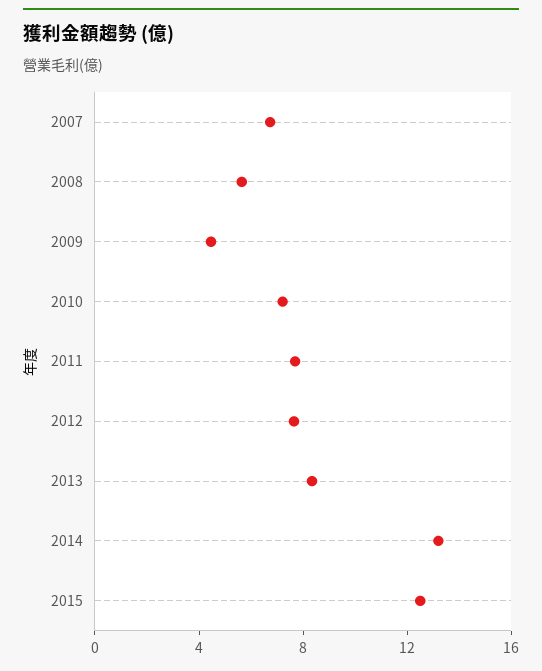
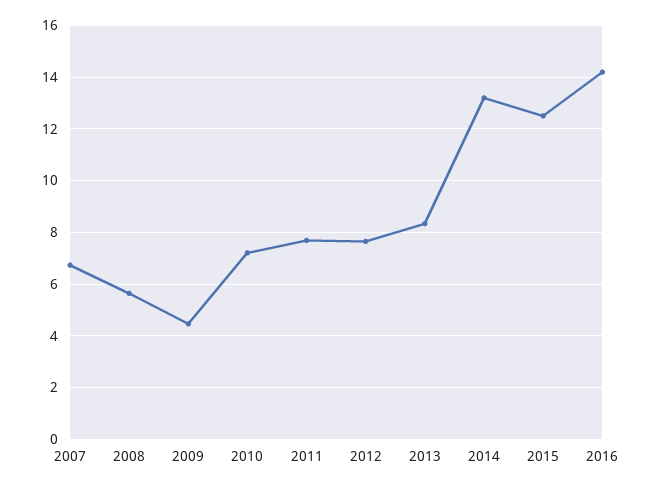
2016: none -> 14.25

